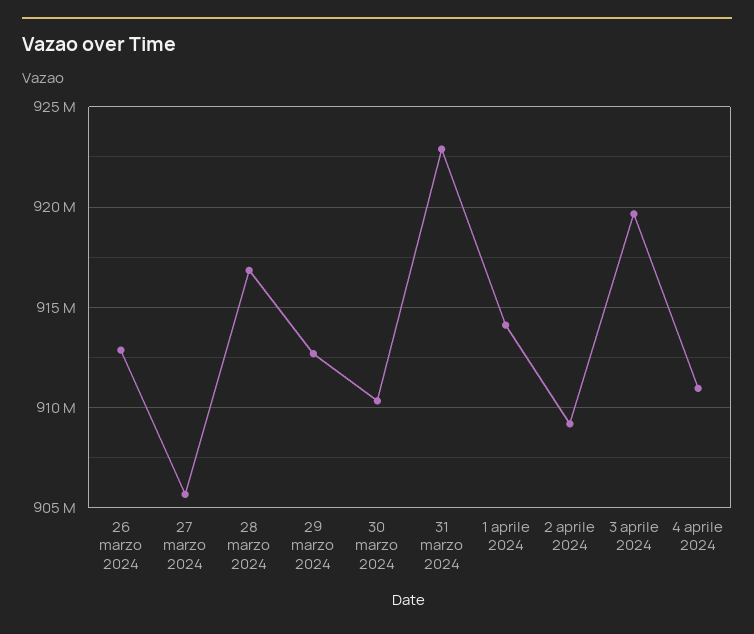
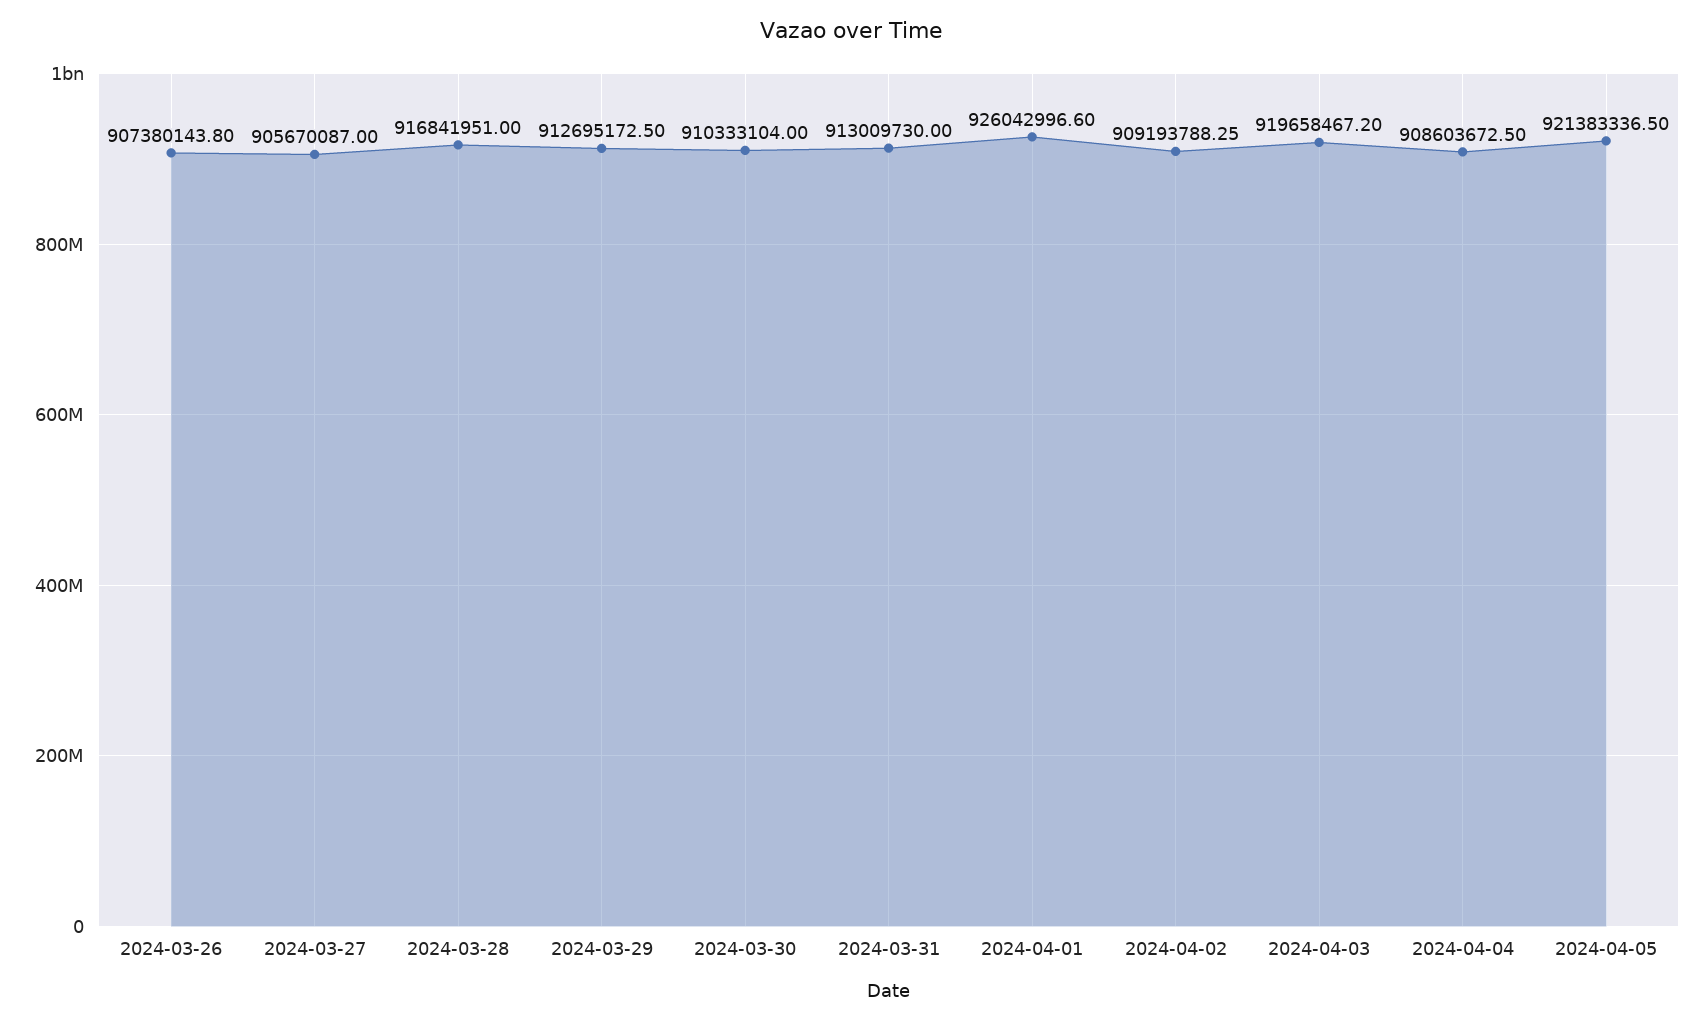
26 marzo 2024: 913000000 -> 907380143.8
31 marzo 2024: 923000000 -> 913009730
1 aprile 2024: 914000000 -> 926042996.6
4 aprile 2024: 911000000 -> 908603672.5
2024-04-05: none -> 921383336.5

